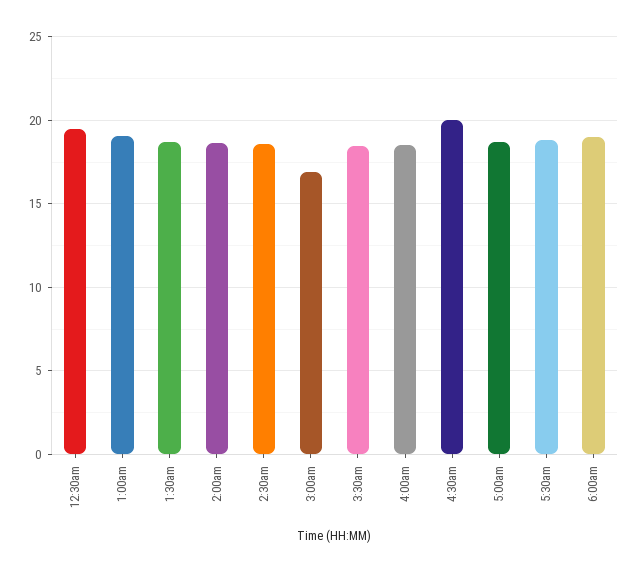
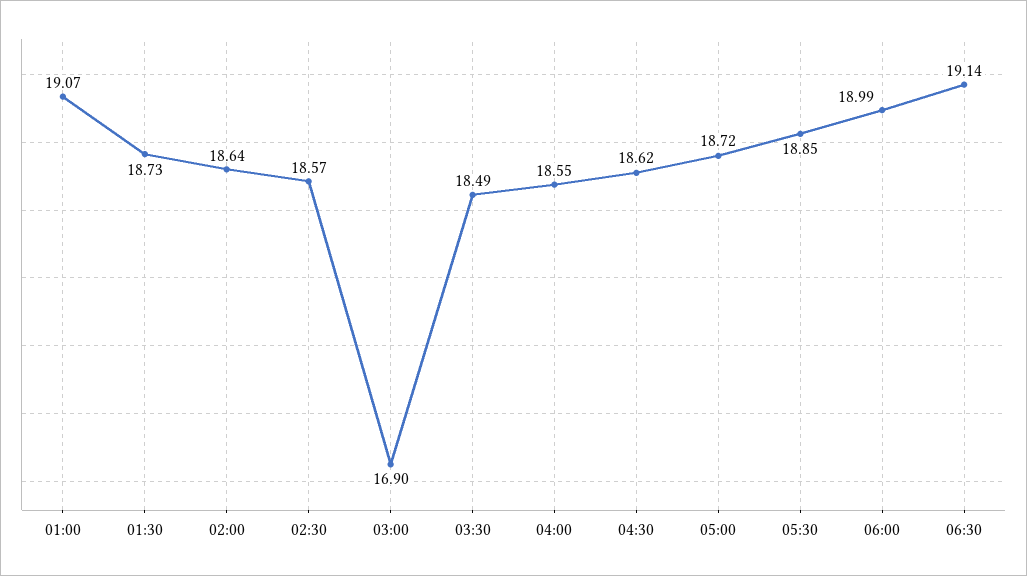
12:30am: 19.5 -> none
4:30am: 20 -> 18.62
06:30: none -> 19.14

